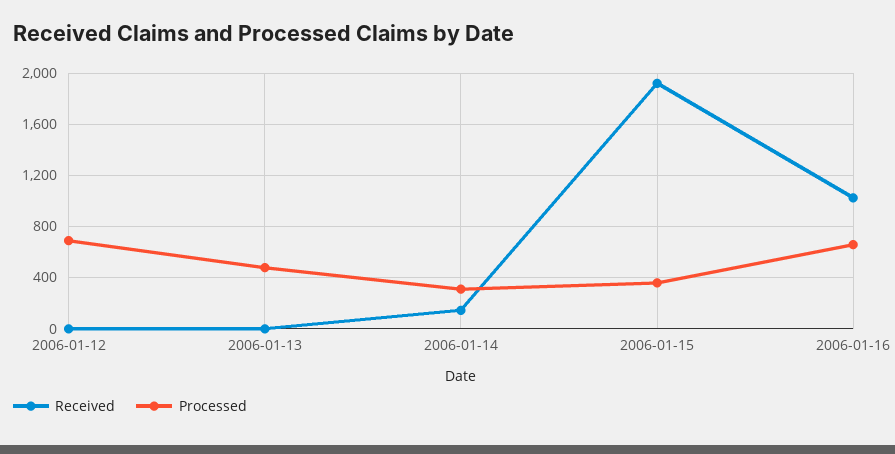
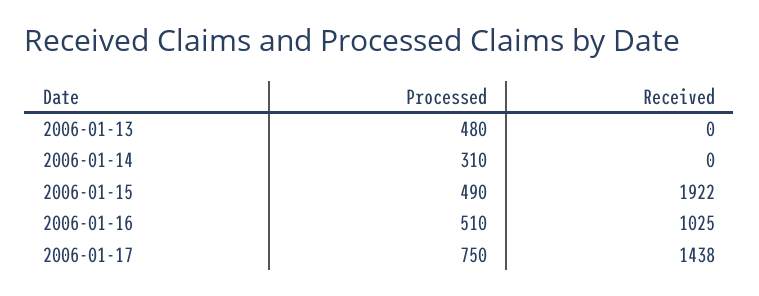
Received, 2006-01-12: 0 -> none
Processed, 2006-01-12: 700 -> none
Received, 2006-01-14: 150 -> 0
Processed, 2006-01-15: 350 -> 490
Processed, 2006-01-16: 650 -> 510
Processed, 2006-01-17: none -> 750
Received, 2006-01-17: none -> 1438

